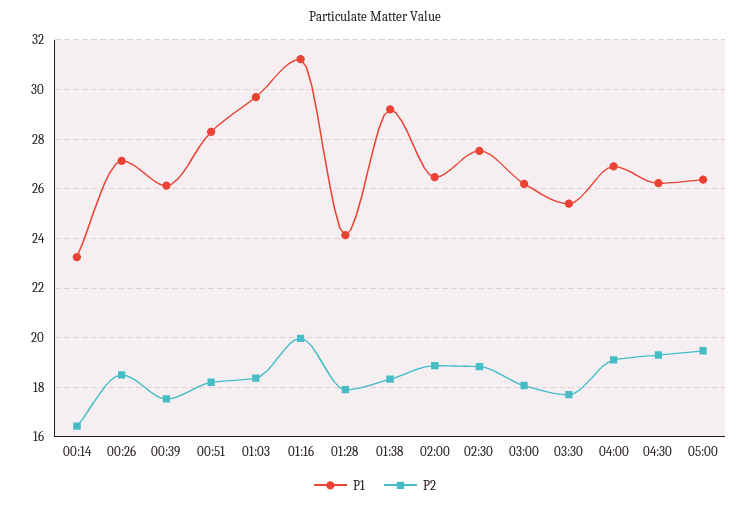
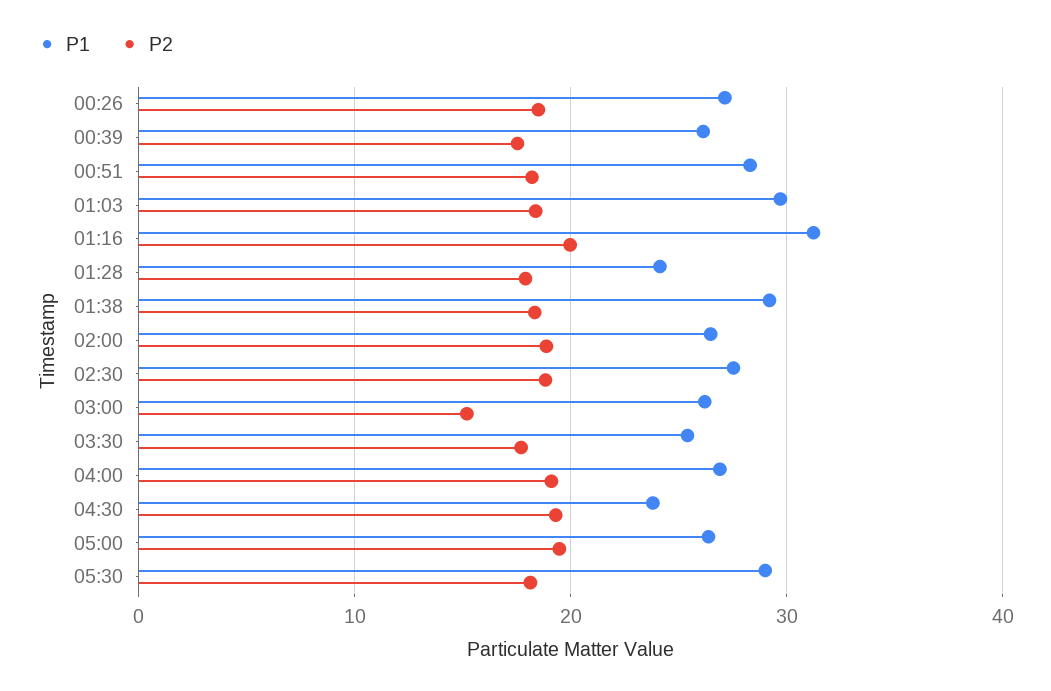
P1, 00:14: 23.25 -> none
P2, 00:14: 16.5 -> none
P2, 03:00: 18 -> 15
P1, 04:30: 26.25 -> 24
P1, 05:30: none -> 29
P2, 05:30: none -> 18

